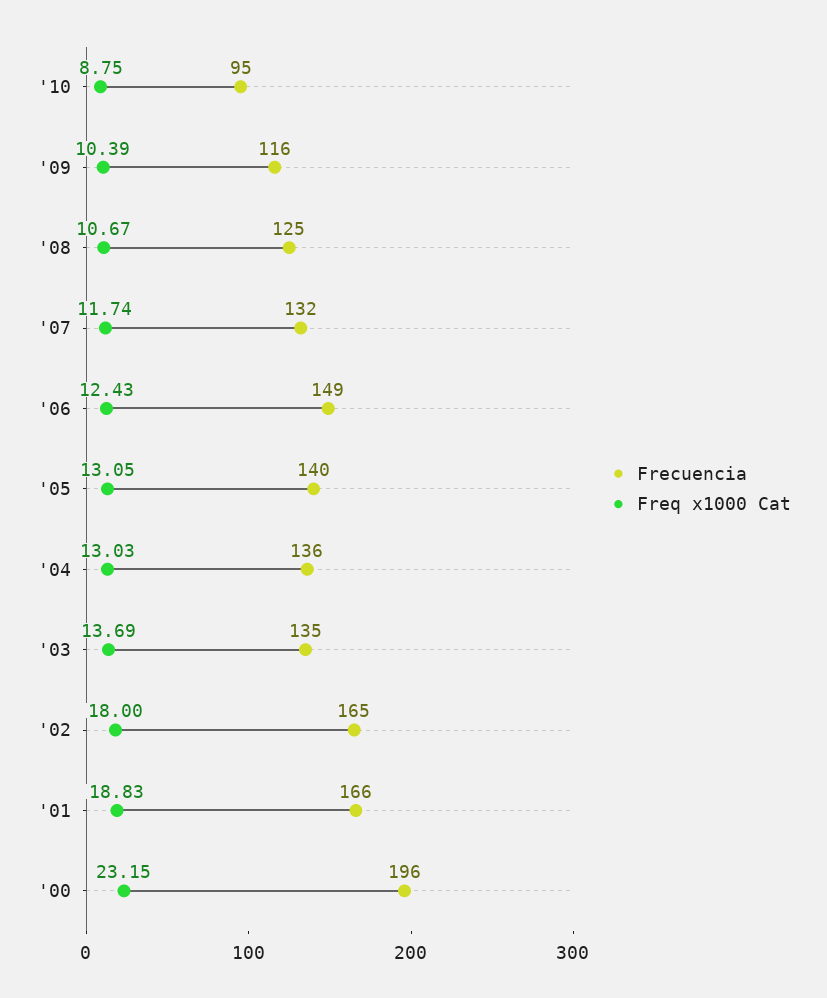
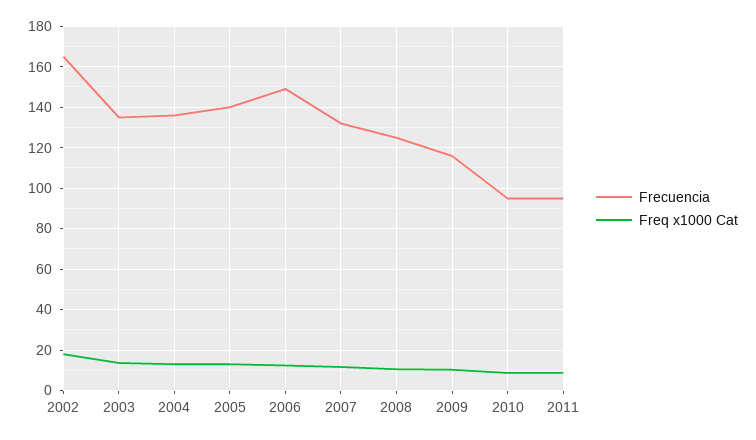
Frecuencia, '01: 166 -> none
Freq x1000 Cat, '01: 18.83 -> none
Frecuencia, '00: 196 -> none
Freq x1000 Cat, '00: 23.15 -> none
Frecuencia, 2011: none -> 95
Freq x1000 Cat, 2011: none -> 10

